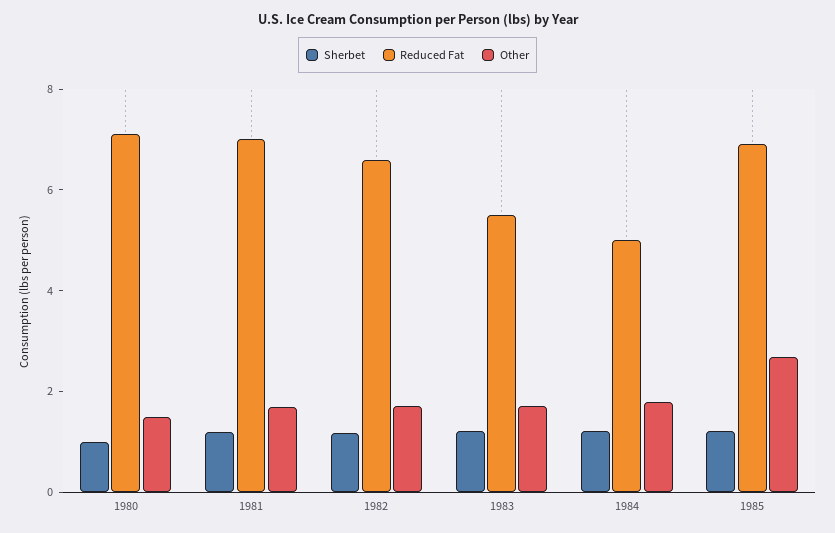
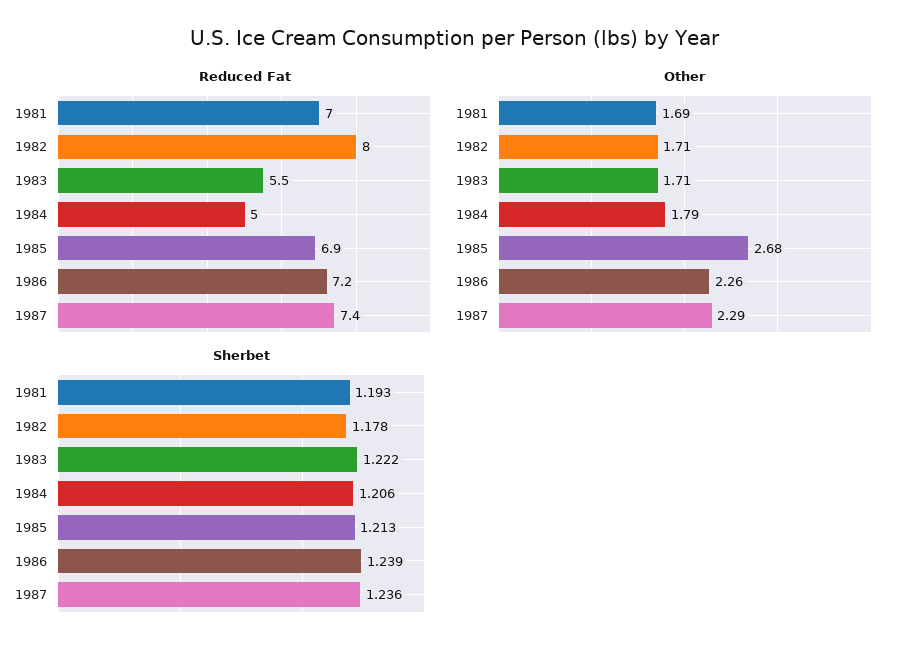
Sherbet, 1980: 1 -> none
Reduced Fat, 1980: 7 -> none
Other, 1980: 1.5 -> none
Reduced Fat, 1982: 6.5 -> 8
Reduced Fat, 1986: none -> 7.2
Reduced Fat, 1987: none -> 7.4
Other, 1986: none -> 2.26
Other, 1987: none -> 2.29
Sherbet, 1986: none -> 1.239
Sherbet, 1987: none -> 1.236

